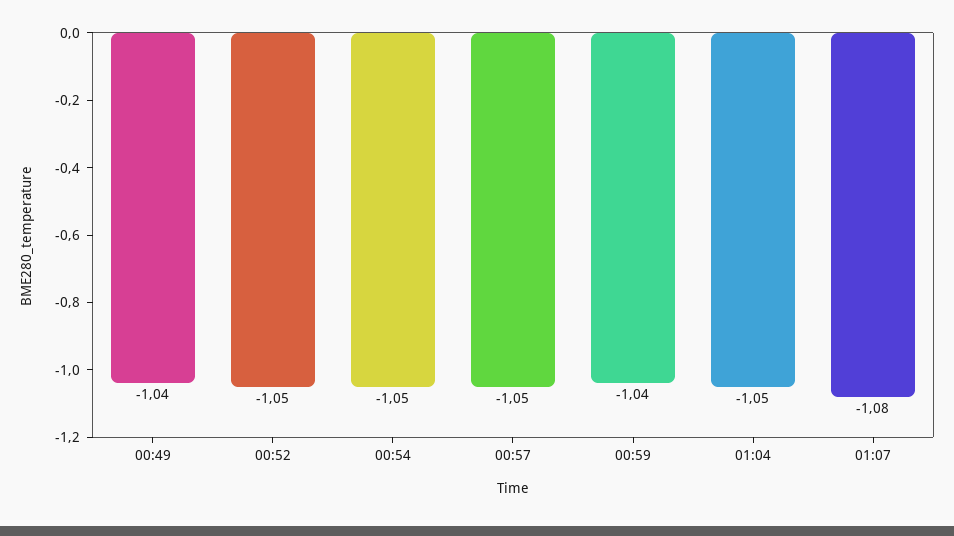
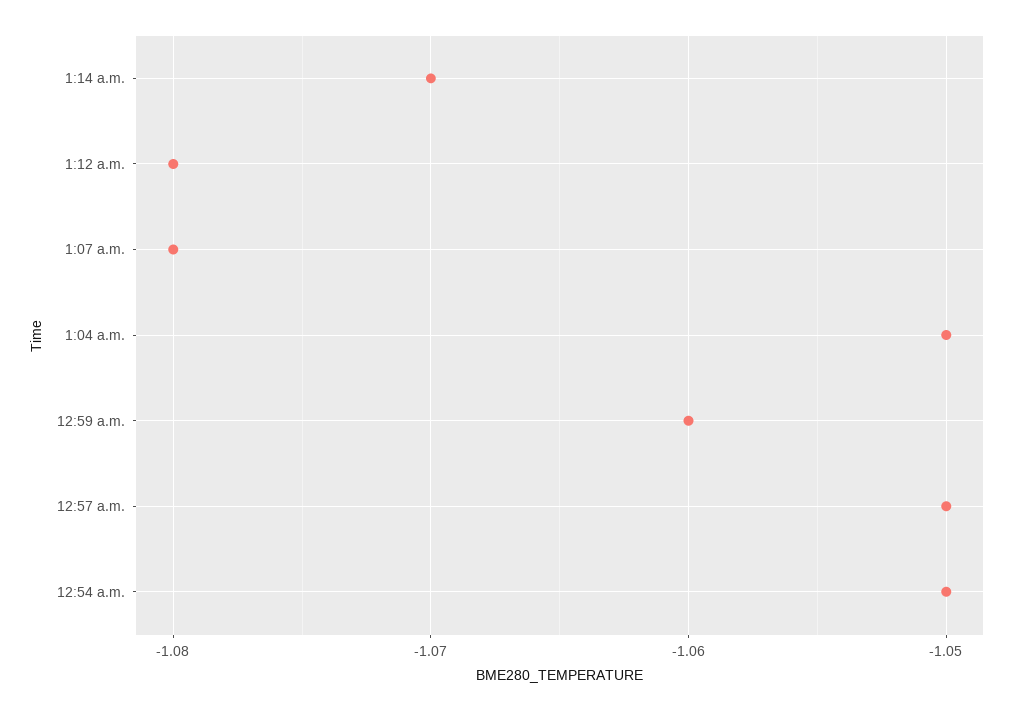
00:49: -1.04 -> none
00:52: -1.05 -> none
00:59: -1.04 -> -1.06
1:14 a.m.: none -> -1.07
1:12 a.m.: none -> -1.08

